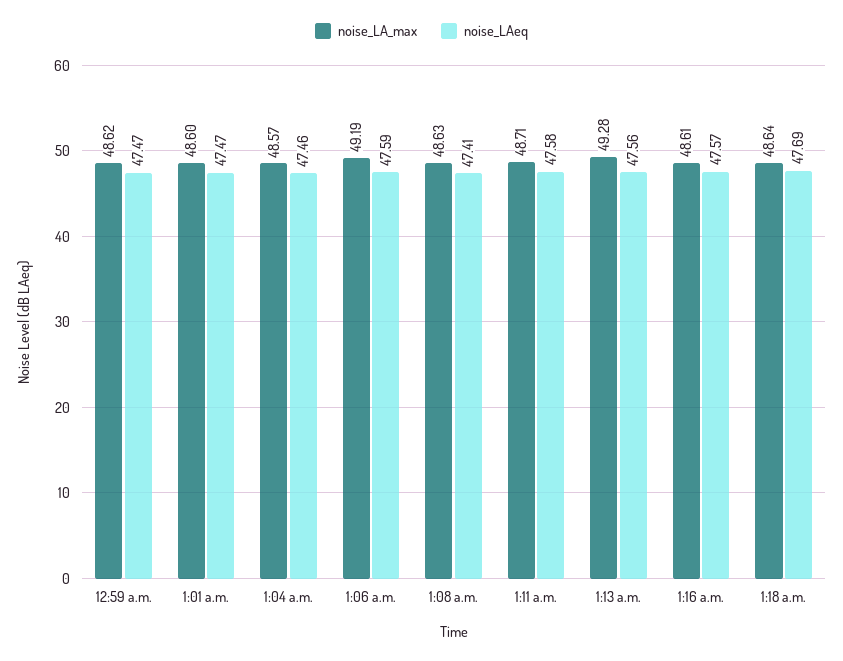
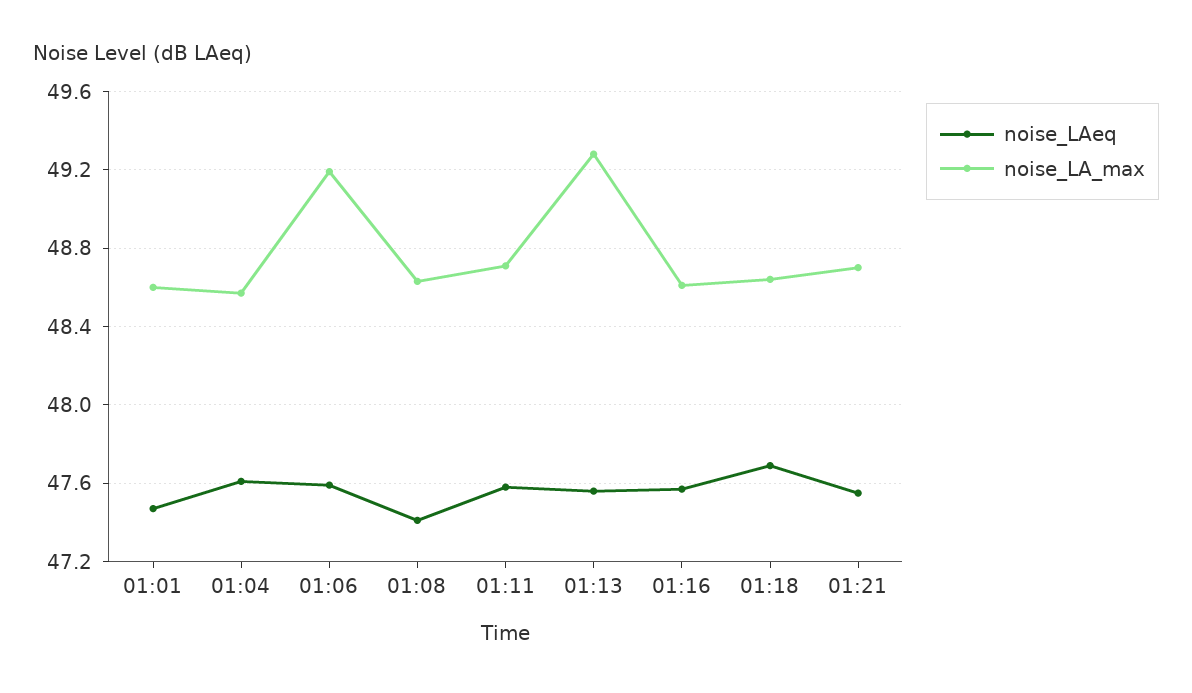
noise_LA_max, 12:59 a.m.: 48.62 -> none
noise_LAeq, 12:59 a.m.: 47.47 -> none
noise_LAeq, 1:04 a.m.: 47.46 -> 47.6
noise_LAeq, 01:21: none -> 47.55
noise_LA_max, 01:21: none -> 48.7

